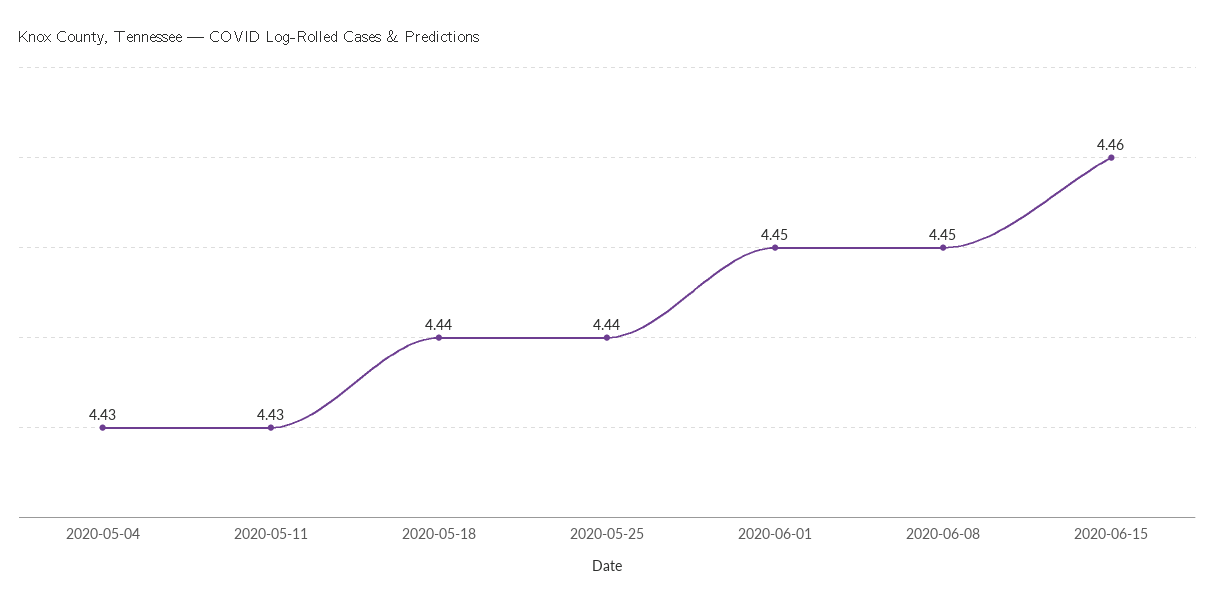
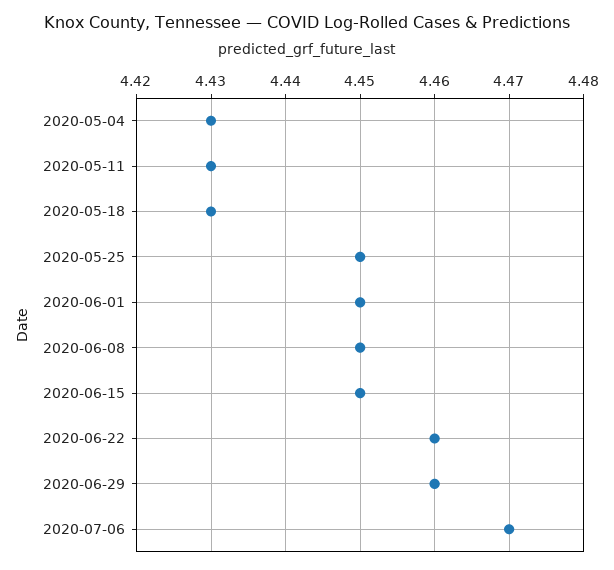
2020-05-18: 4.44 -> 4.43
2020-05-25: 4.44 -> 4.45
2020-06-15: 4.46 -> 4.45
2020-06-22: none -> 4.46
2020-06-29: none -> 4.46
2020-07-06: none -> 4.47

